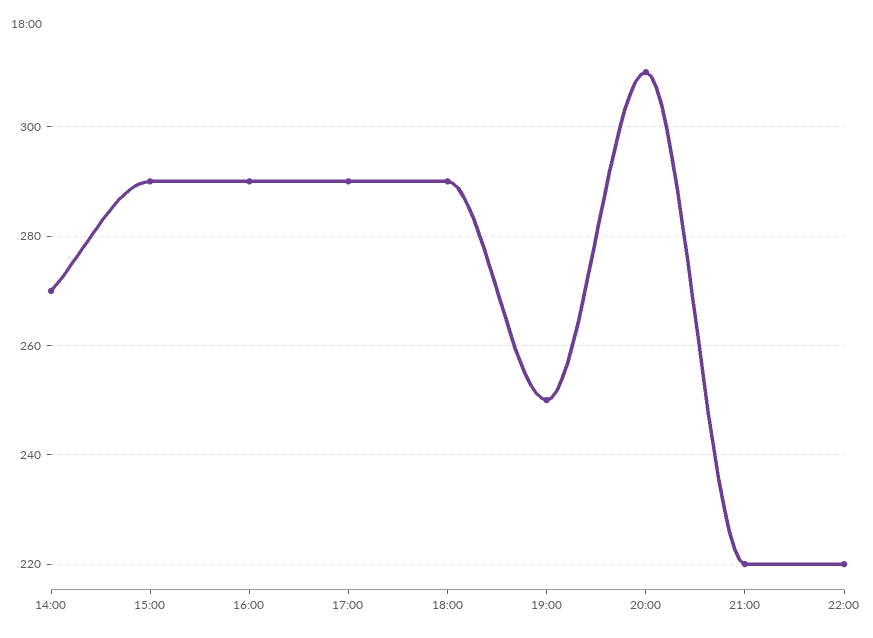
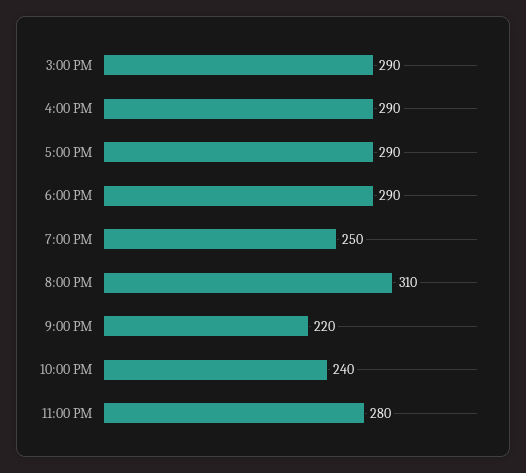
14:00: 270 -> none
22:00: 220 -> 240
11:00 PM: none -> 280

